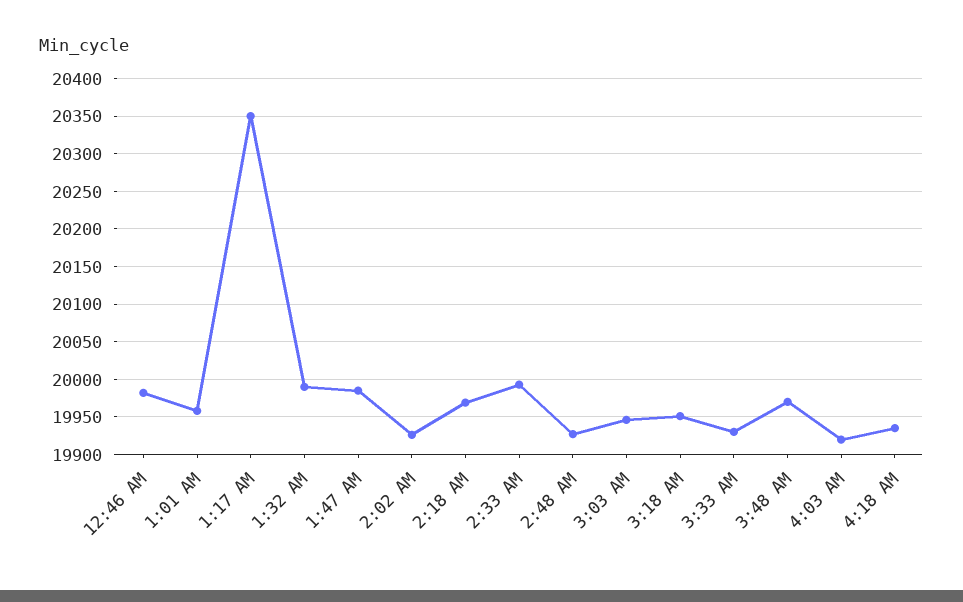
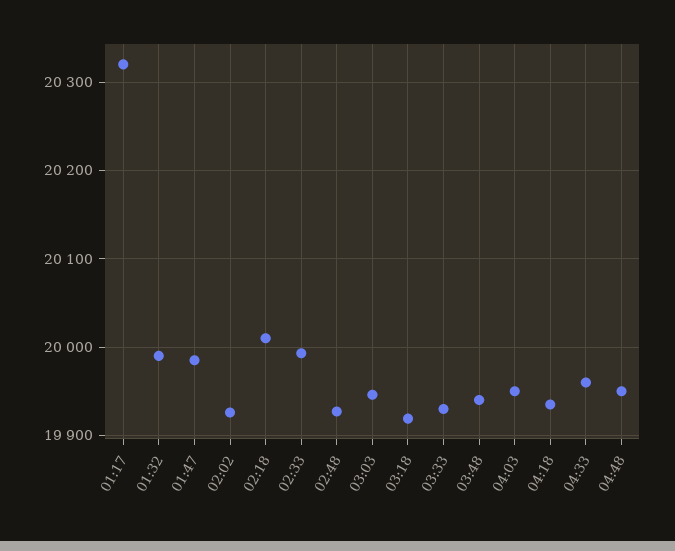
12:46 AM: 19980 -> none
1:01 AM: 19960 -> none
1:17 AM: 20350 -> 20320
2:18 AM: 19970 -> 20010
3:18 AM: 19950 -> 19920
3:48 AM: 19970 -> 19940
4:03 AM: 19920 -> 19950
04:33: none -> 19960
04:48: none -> 19950

